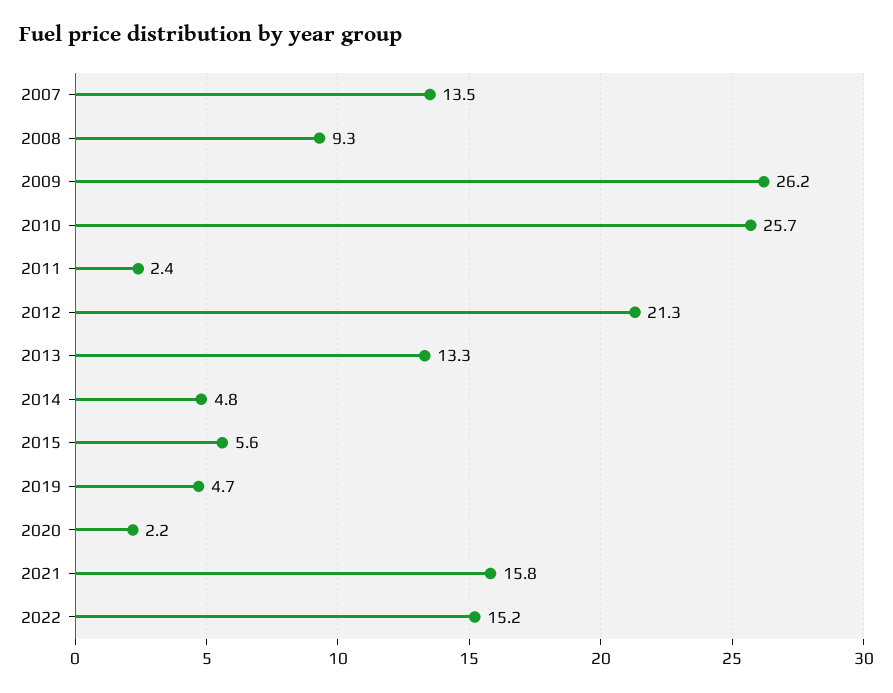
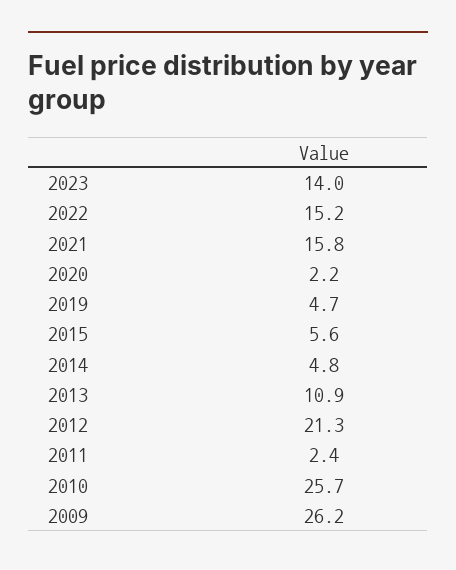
2007: 13.5 -> none
2008: 9.3 -> none
2013: 13.3 -> 10.9
2023: none -> 14

